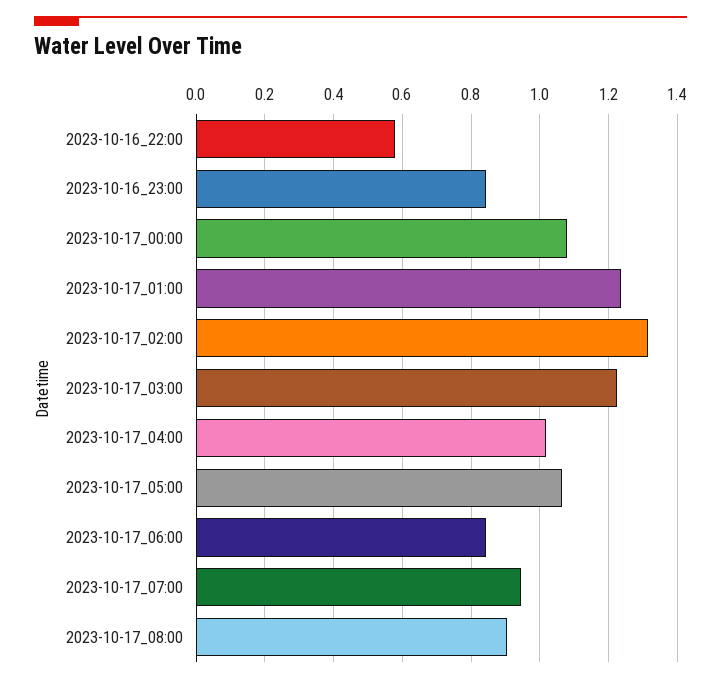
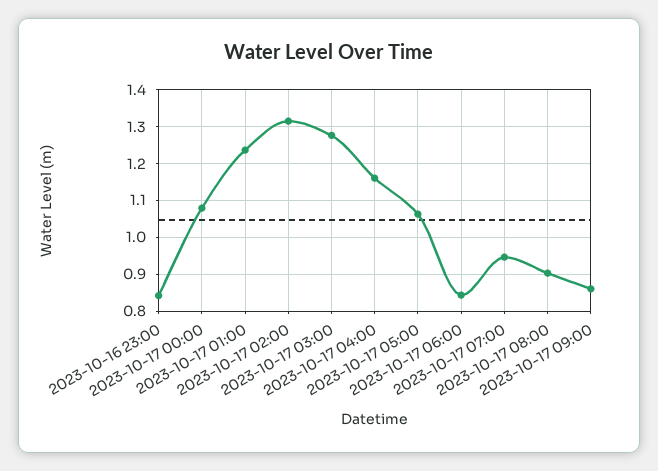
2023-10-16_22:00: 0.58 -> none
2023-10-17_03:00: 1.22 -> 1.28
2023-10-17_04:00: 1.02 -> 1.16
2023-10-17 09:00: none -> 0.86

